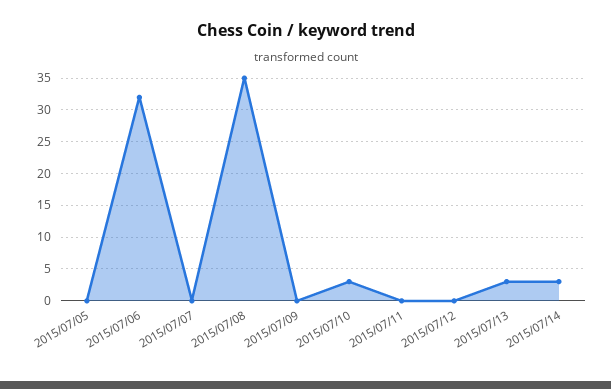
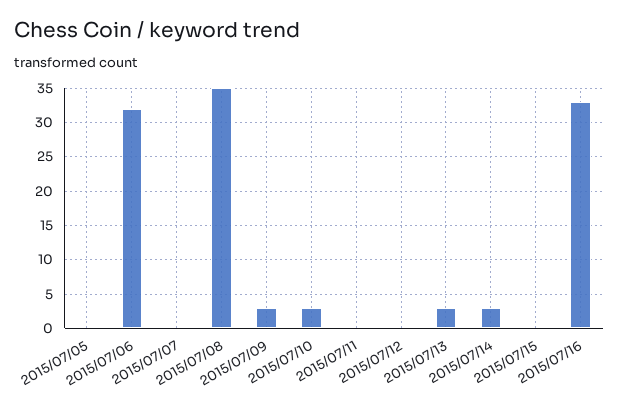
2015/07/09: 0 -> 3
2015/07/15: none -> 0
2015/07/16: none -> 33

